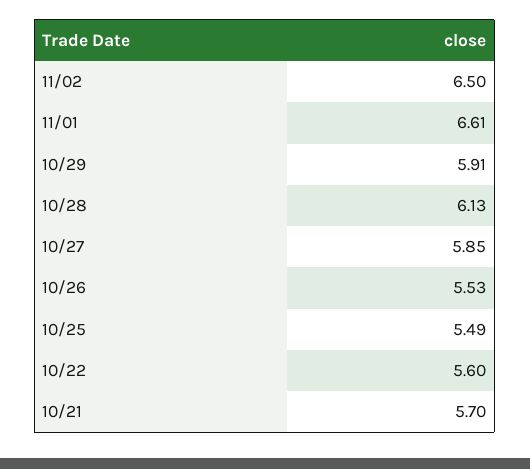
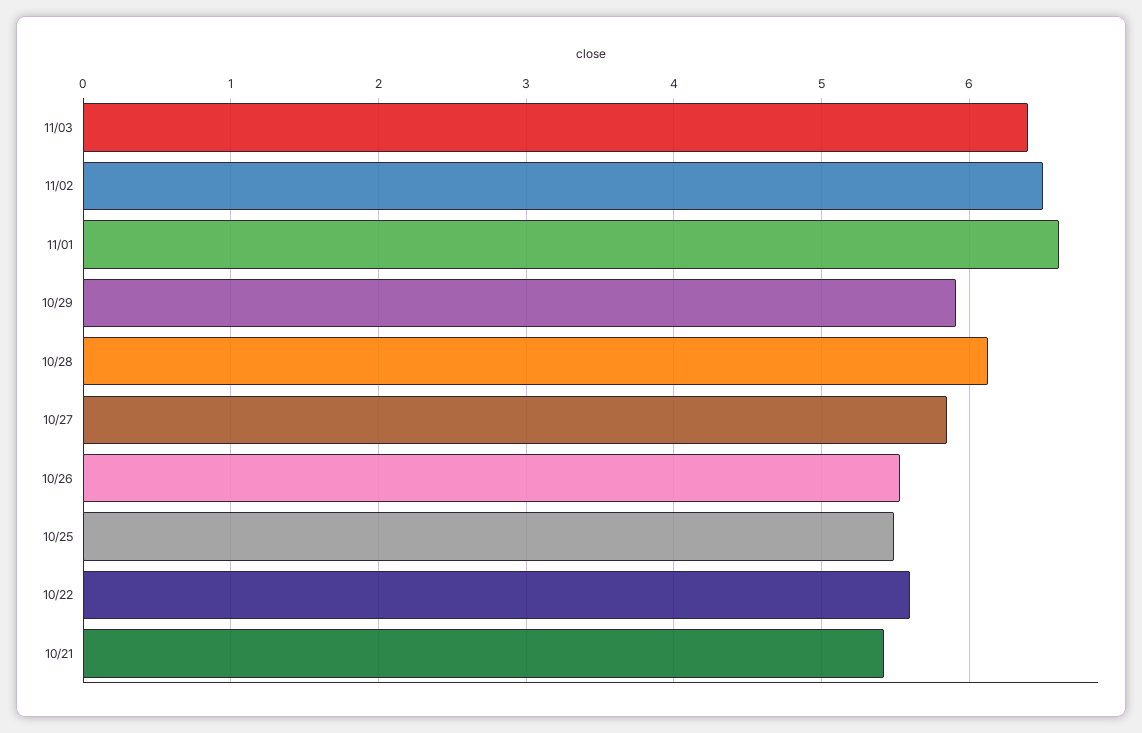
10/21: 5.7 -> 5.4
11/03: none -> 6.4

